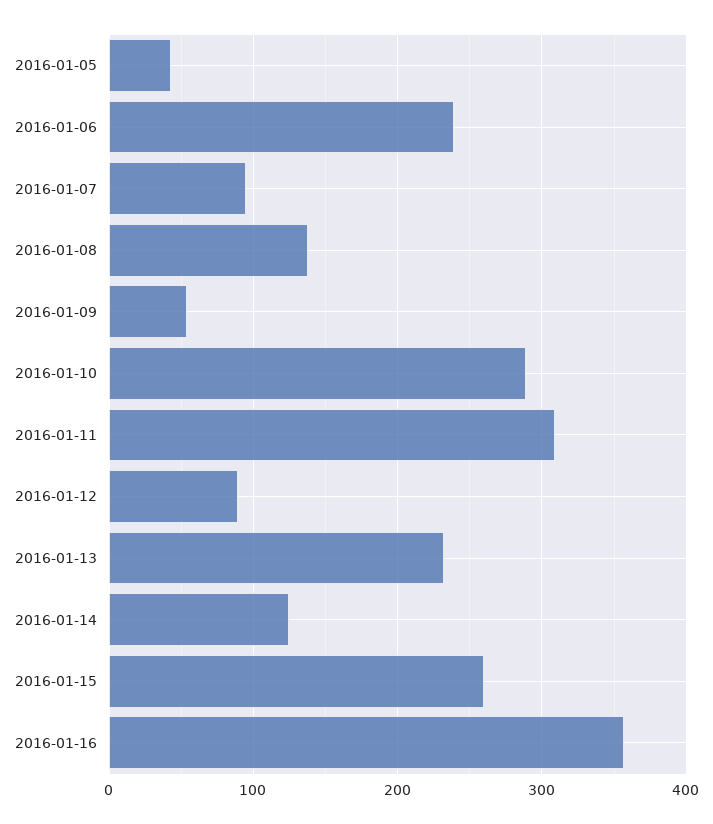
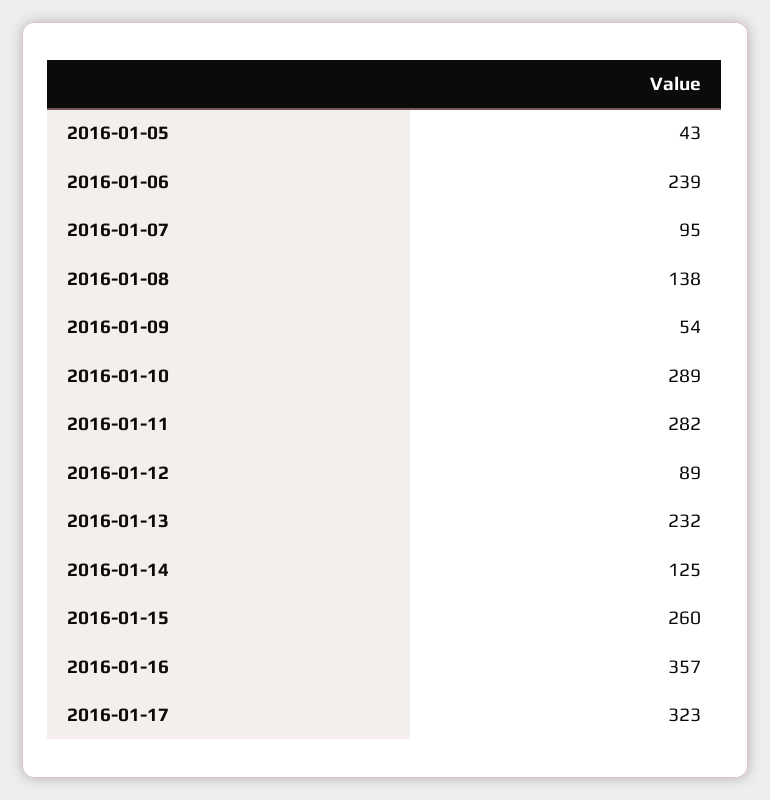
2016-01-11: 310 -> 282
2016-01-17: none -> 323

